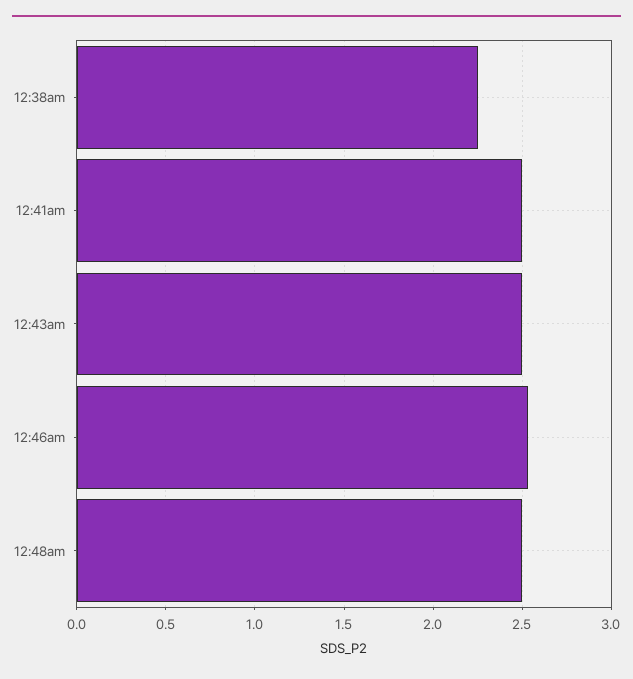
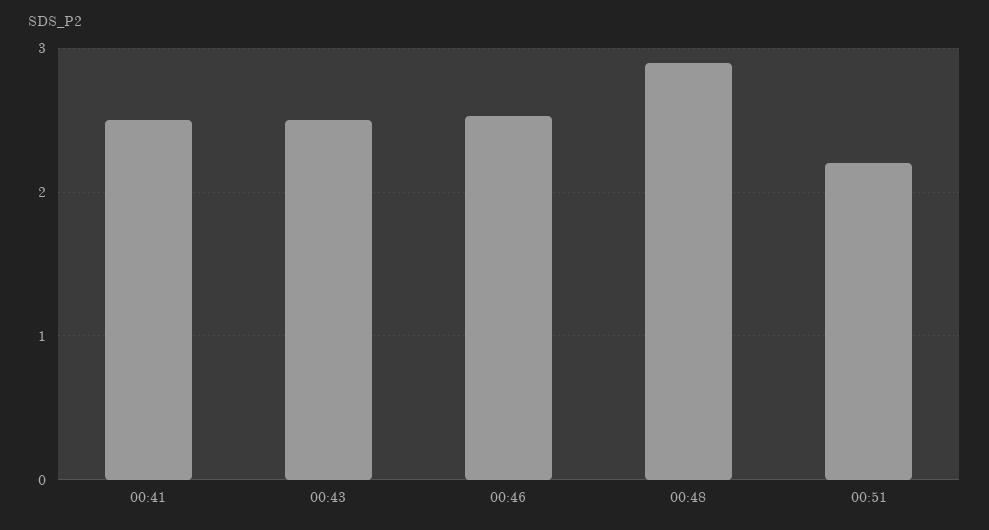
12:38am: 2.25 -> none
12:48am: 2.5 -> 2.9
00:51: none -> 2.2

